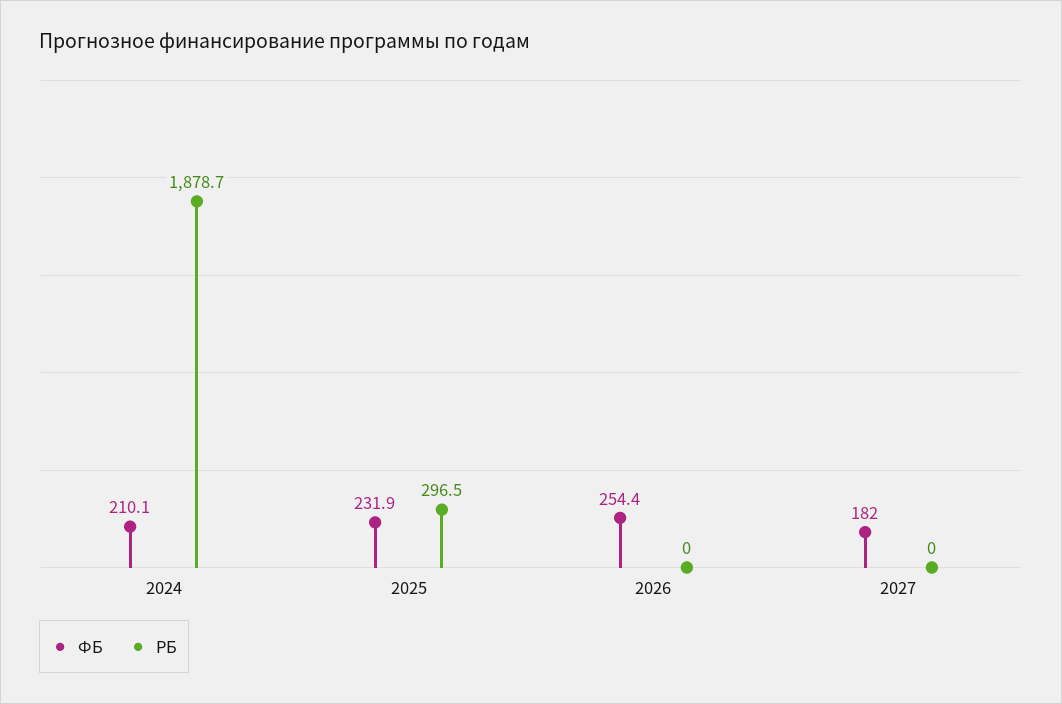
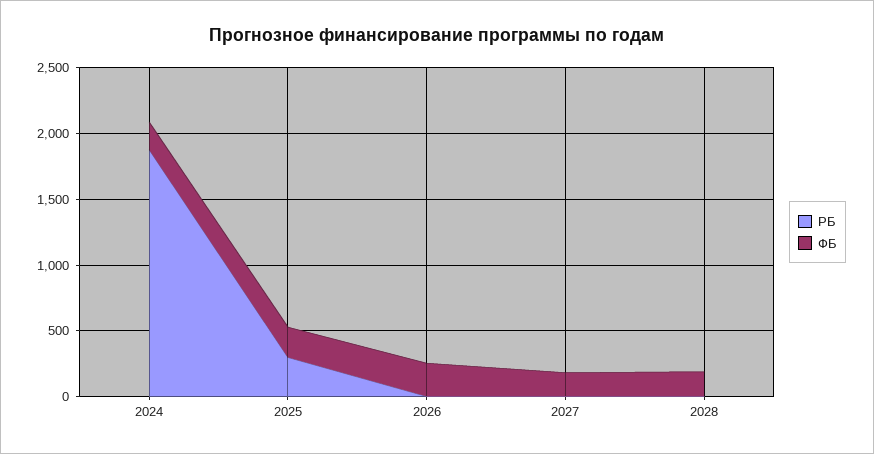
РБ, 2028: none -> 0
ФБ, 2028: none -> 200

